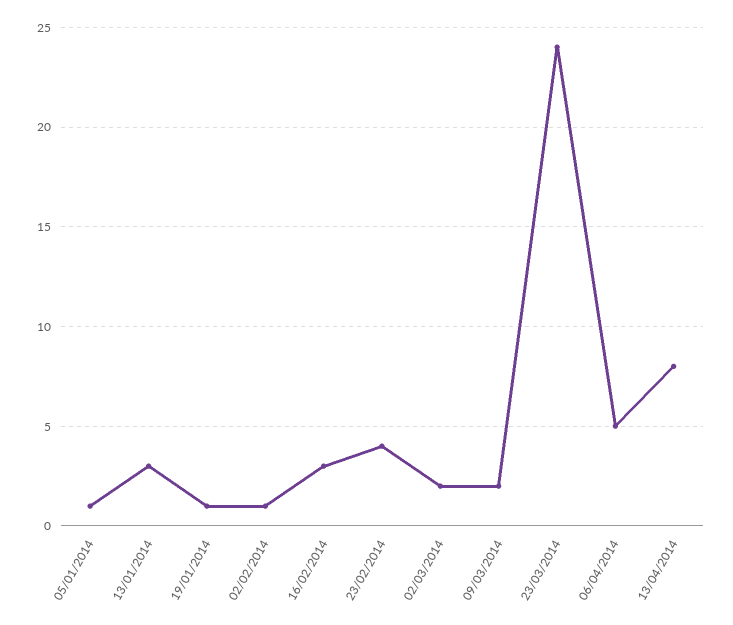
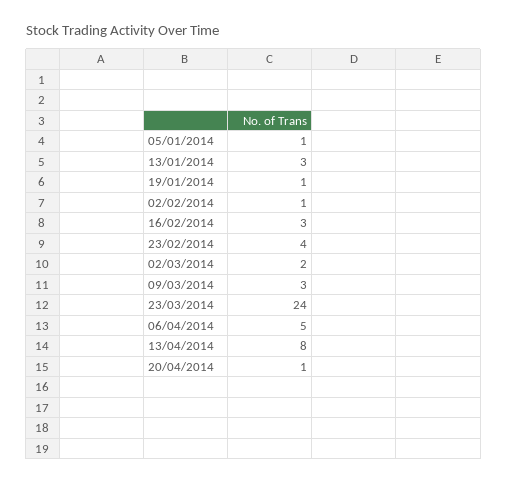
09/03/2014: 2 -> 3
20/04/2014: none -> 1

